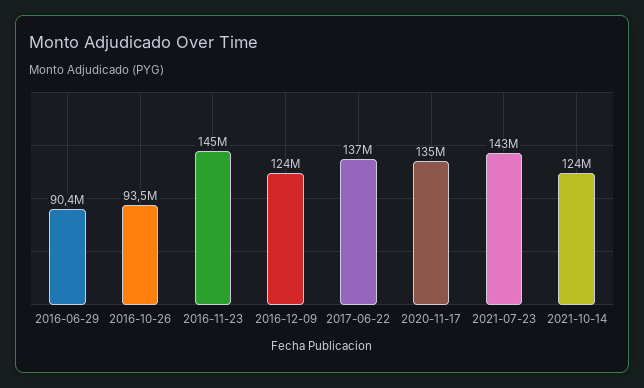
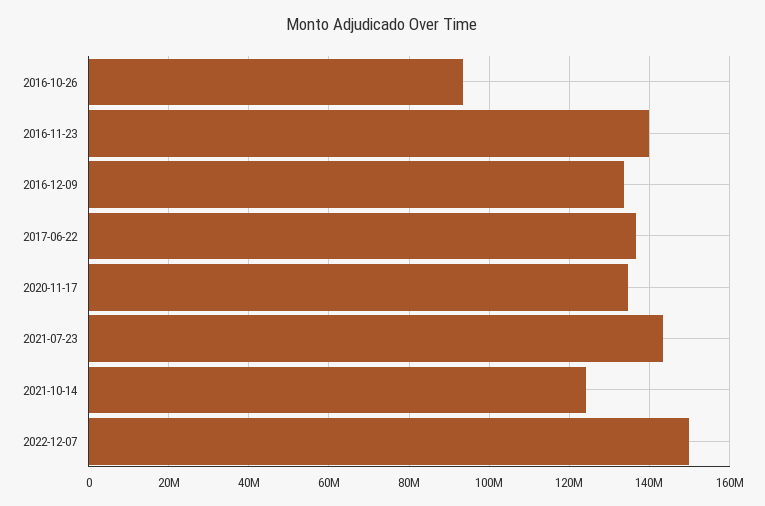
2016-06-29: 90400000 -> none
2016-11-23: 145000000 -> 140000000
2016-12-09: 124000000 -> 134000000
2022-12-07: none -> 150000000

